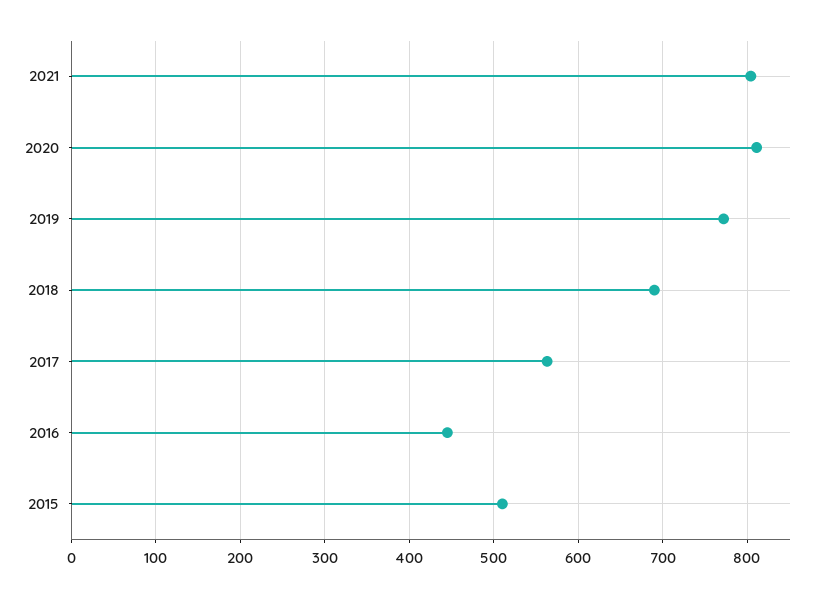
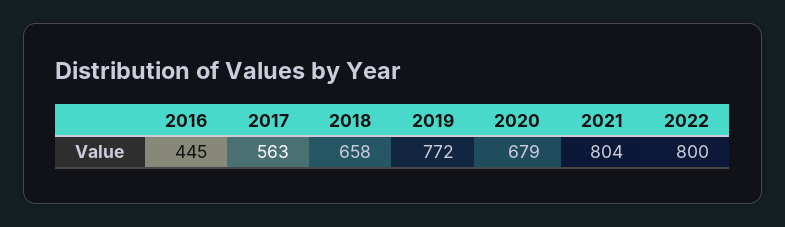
2020: 810 -> 679
2018: 690 -> 658
2015: 510 -> none
2022: none -> 800

